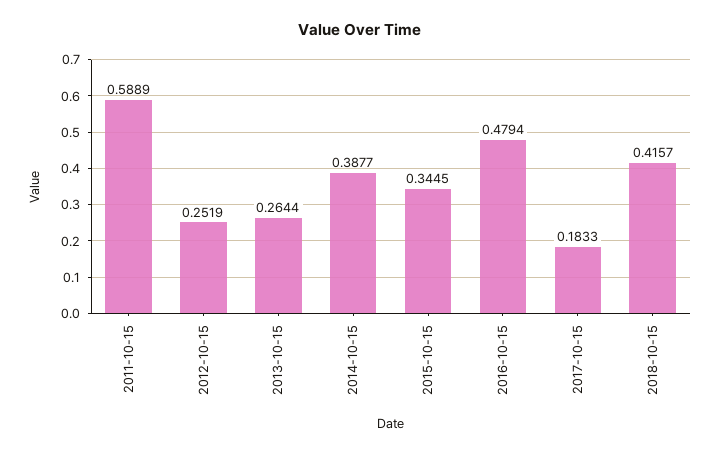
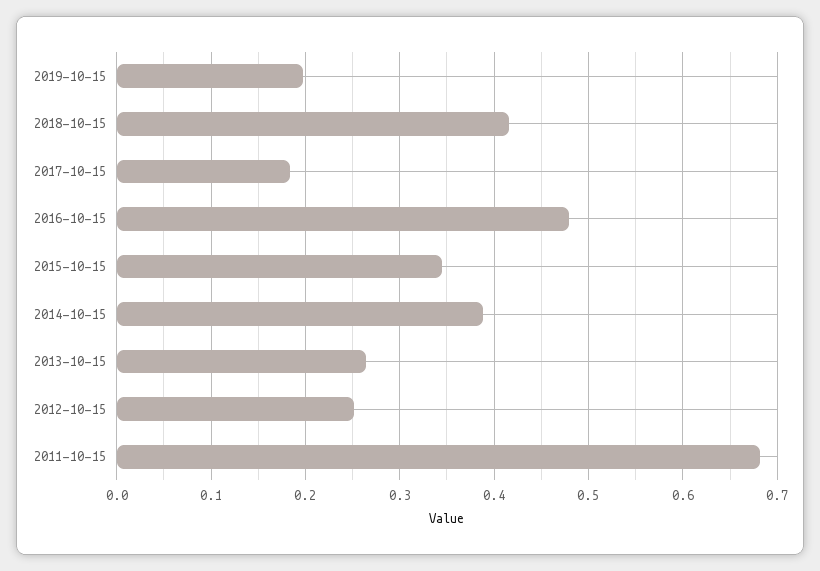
2011-10-15: 0.5889 -> 0.68
2019-10-15: none -> 0.2

